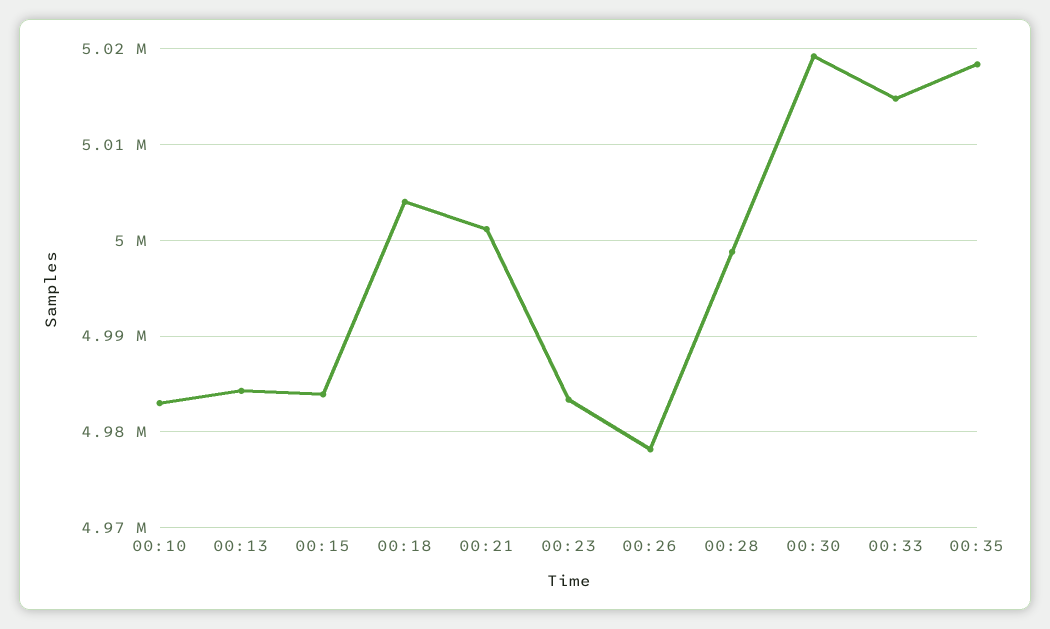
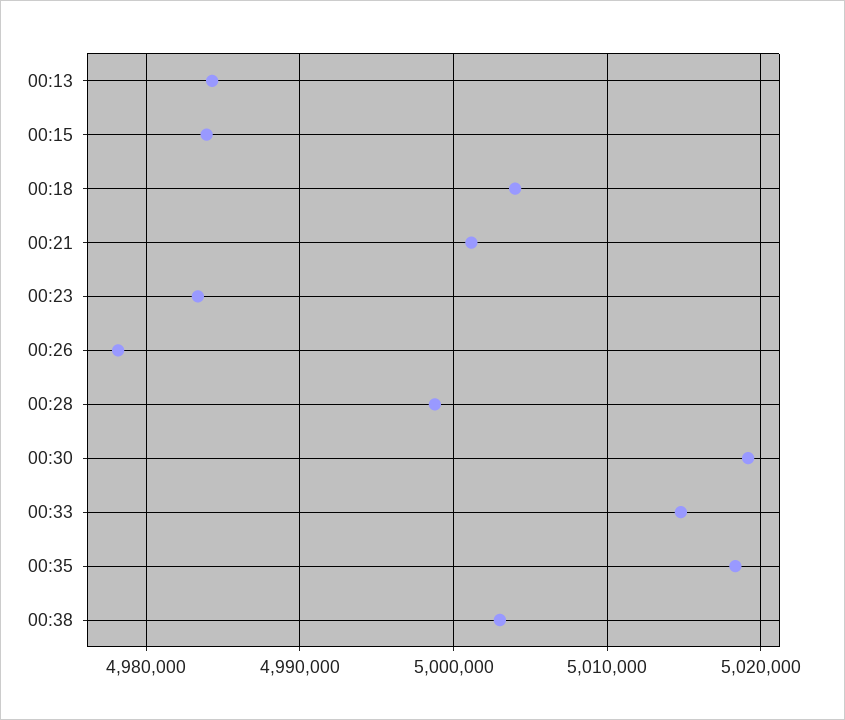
00:10: 4983000 -> none
00:38: none -> 5003000

